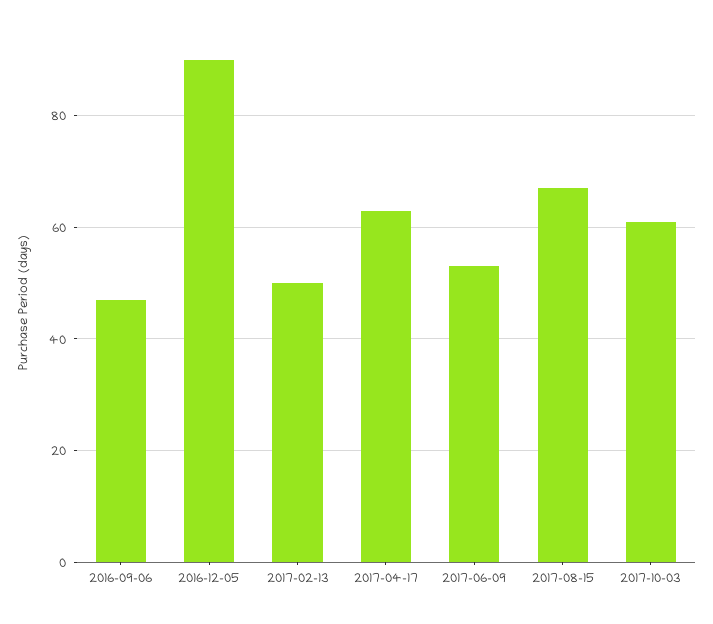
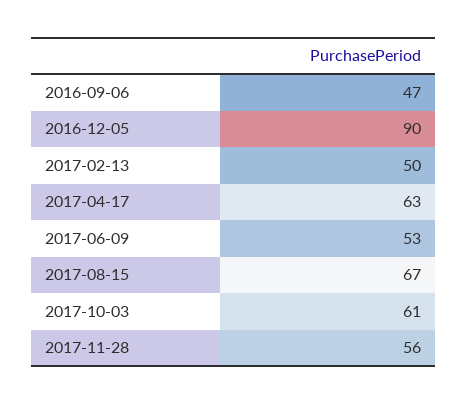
2017-11-28: none -> 56

